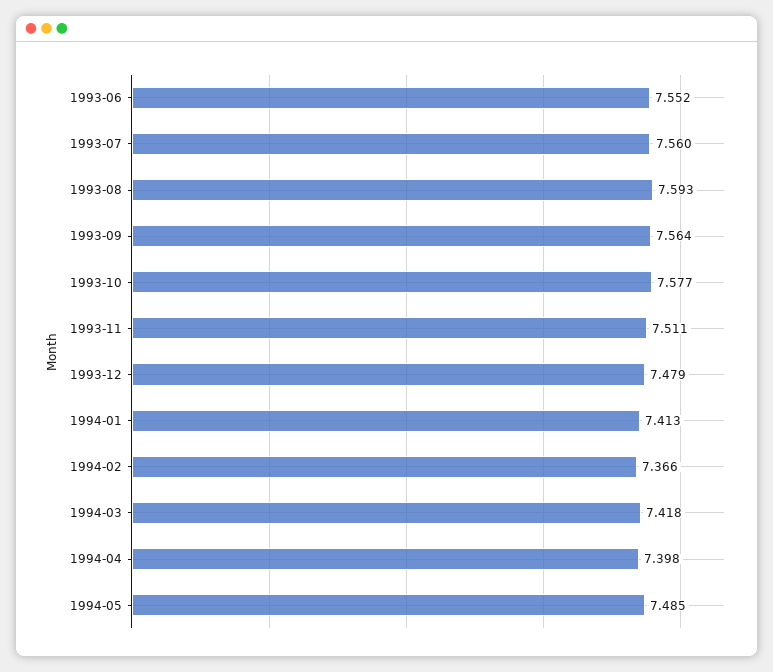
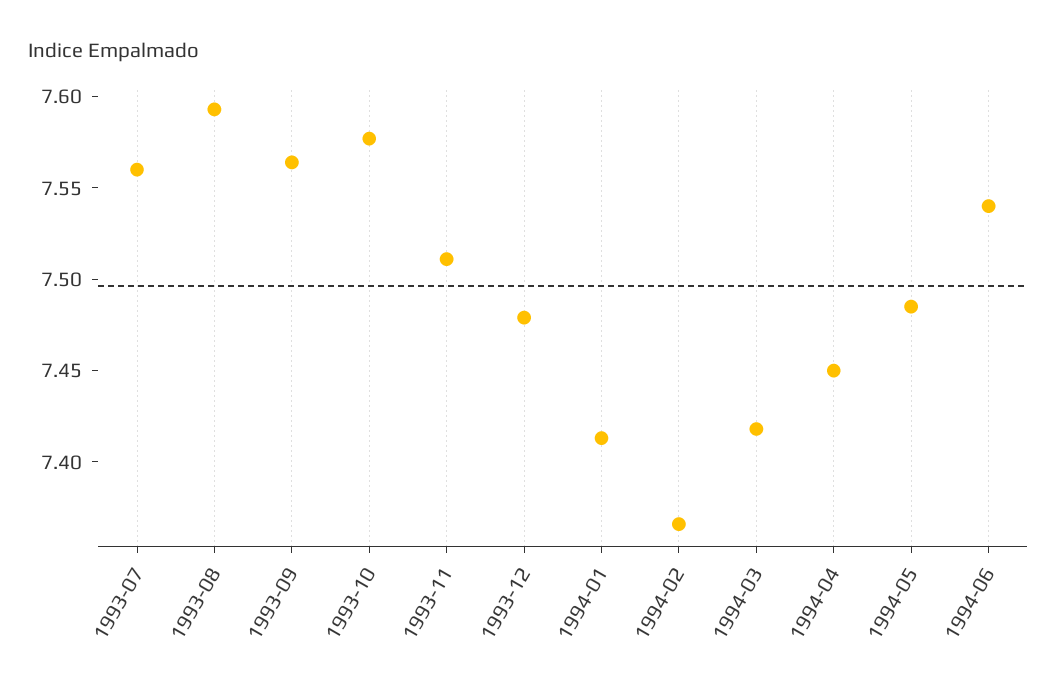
1993-06: 7.552 -> none
1994-04: 7.398 -> 7.45
1994-06: none -> 7.54

